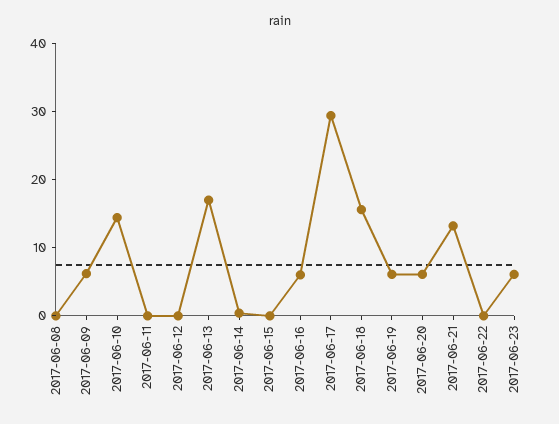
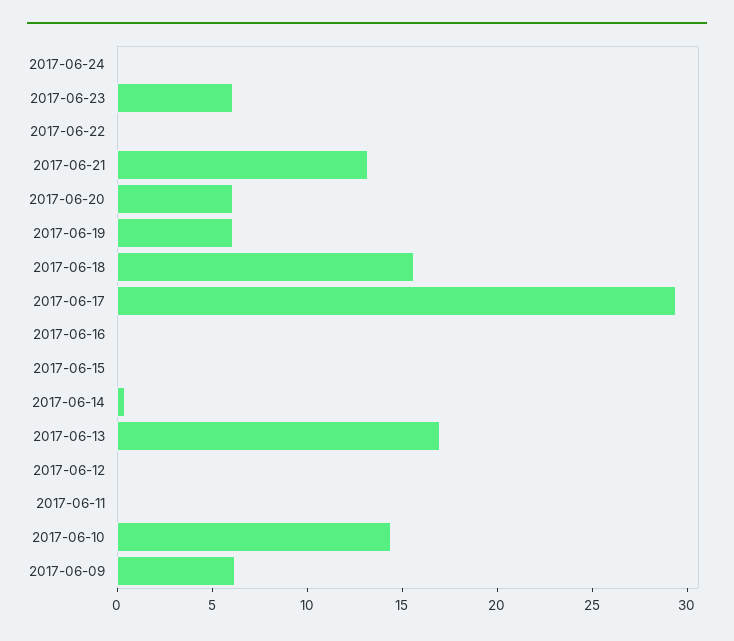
2017-06-08: 0 -> none
2017-06-16: 6 -> 0
2017-06-24: none -> 0

